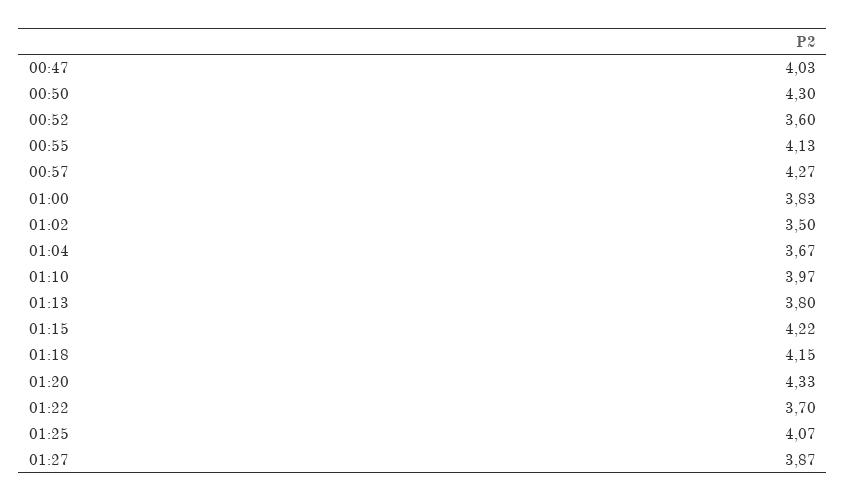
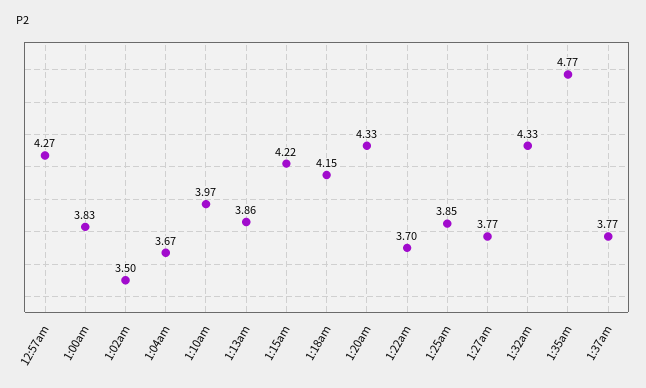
00:47: 4.03 -> none
00:50: 4.3 -> none
00:52: 3.6 -> none
00:55: 4.13 -> none
01:13: 3.8 -> 3.86
01:25: 4.07 -> 3.85
01:27: 3.87 -> 3.77
1:32am: none -> 4.33
1:35am: none -> 4.77
1:37am: none -> 3.77

